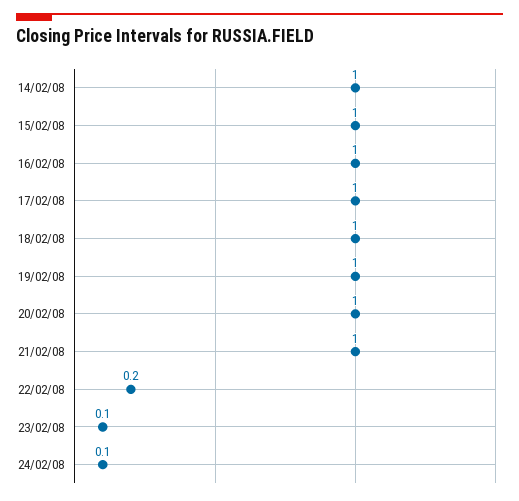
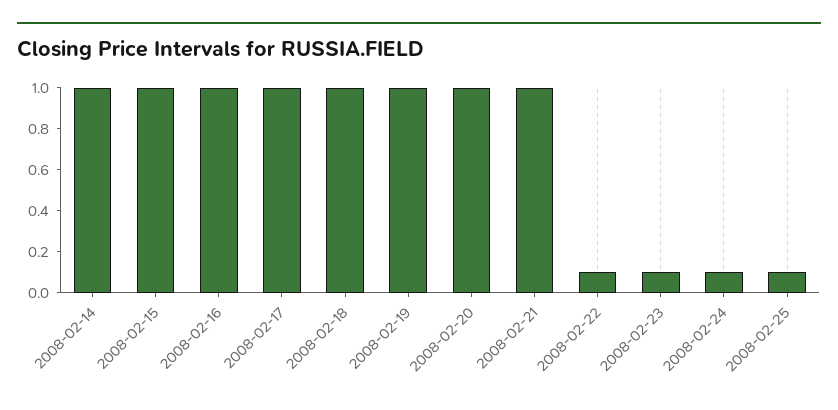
22/02/08: 0.2 -> 0.1
2008-02-25: none -> 0.1

